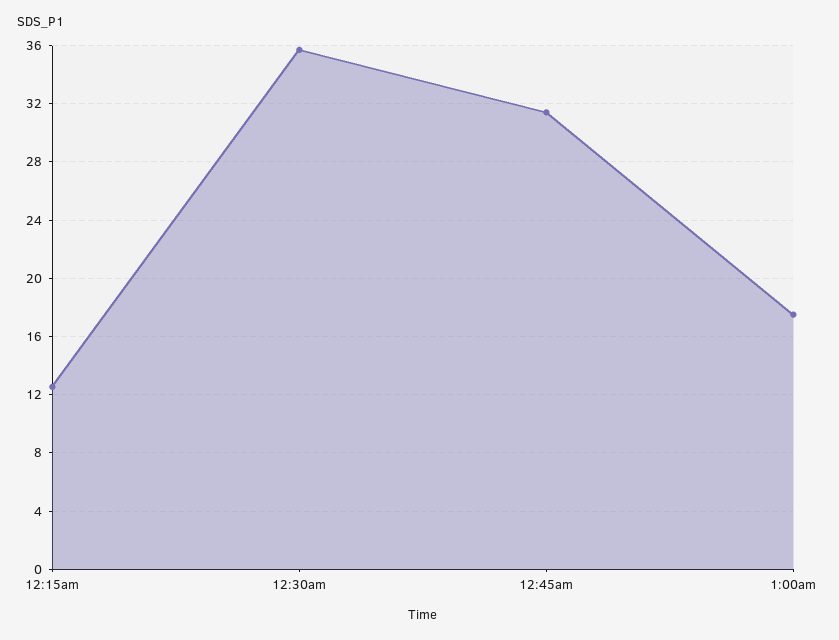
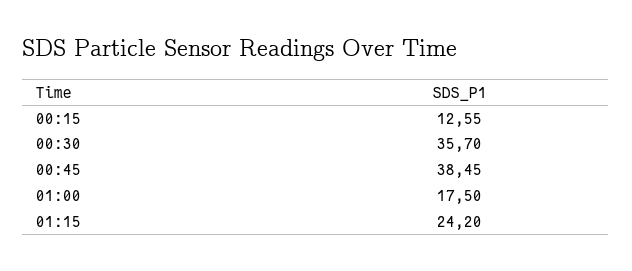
12:45am: 31.5 -> 38.45
01:15: none -> 24.2

